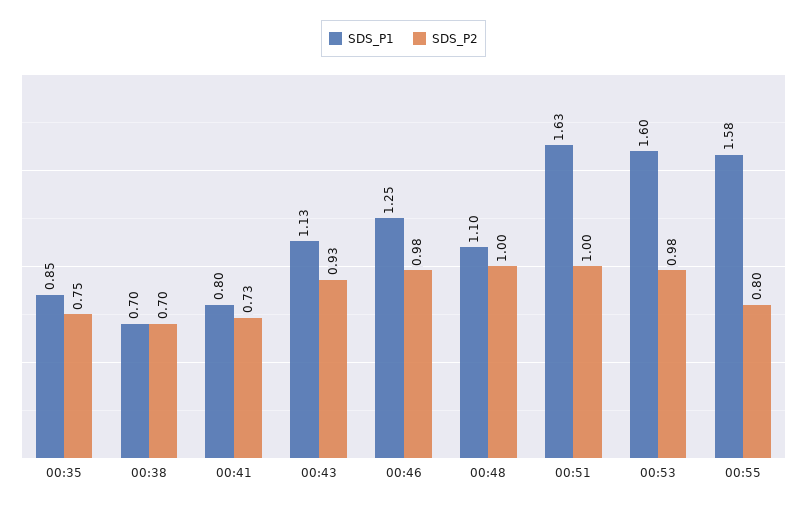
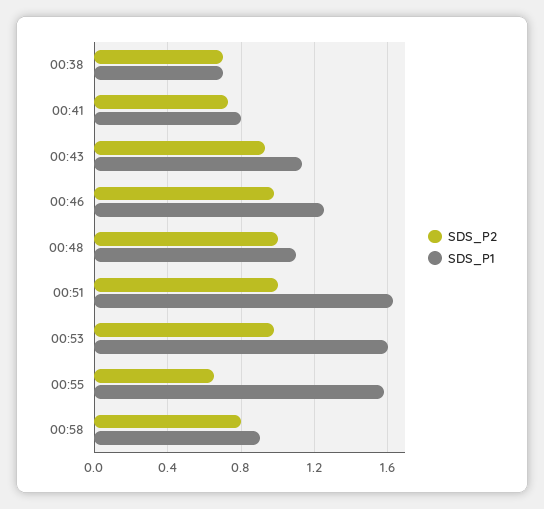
SDS_P1, 00:35: 0.85 -> none
SDS_P2, 00:35: 0.75 -> none
SDS_P2, 00:55: 0.8 -> 0.65
SDS_P2, 00:58: none -> 0.8
SDS_P1, 00:58: none -> 0.9

